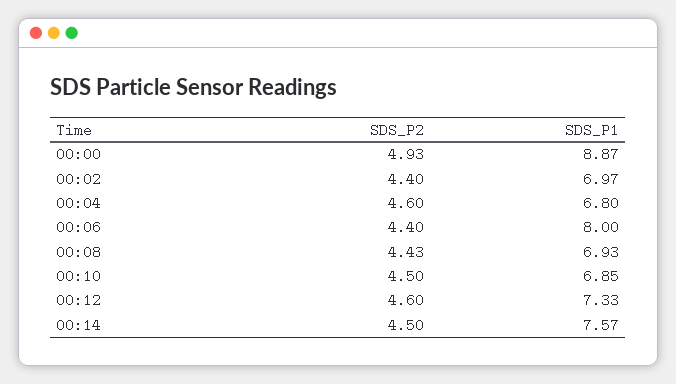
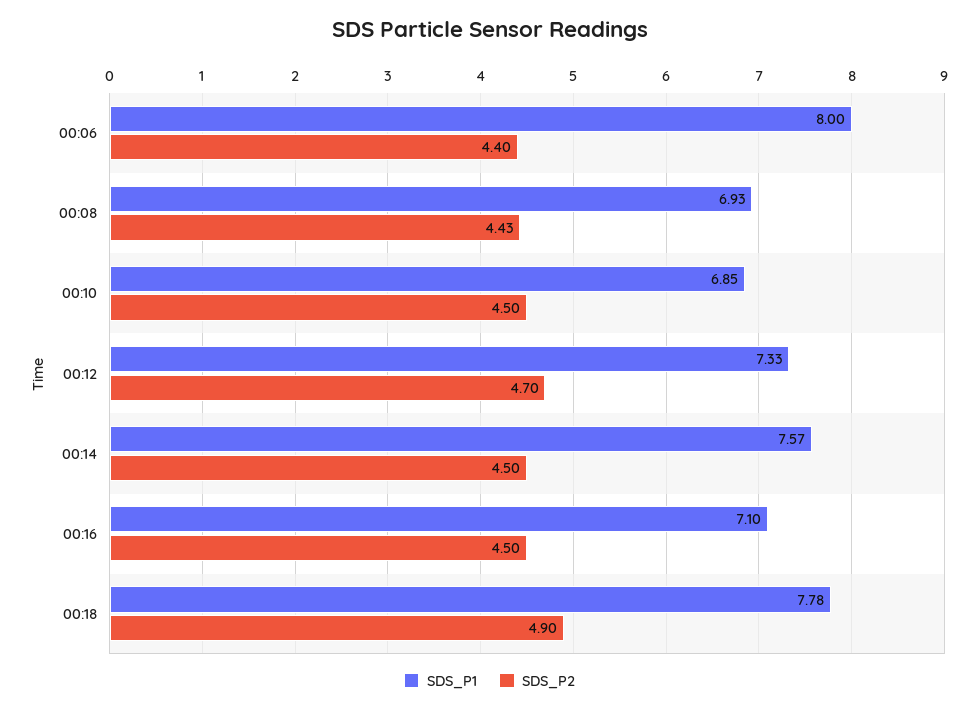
SDS_P2, 00:00: 4.93 -> none
SDS_P1, 00:00: 8.87 -> none
SDS_P2, 00:02: 4.4 -> none
SDS_P1, 00:02: 6.97 -> none
SDS_P2, 00:04: 4.6 -> none
SDS_P1, 00:04: 6.8 -> none
SDS_P2, 00:12: 4.6 -> 4.7
SDS_P1, 00:16: none -> 7.1
SDS_P2, 00:16: none -> 4.5
SDS_P1, 00:18: none -> 7.78
SDS_P2, 00:18: none -> 4.9

